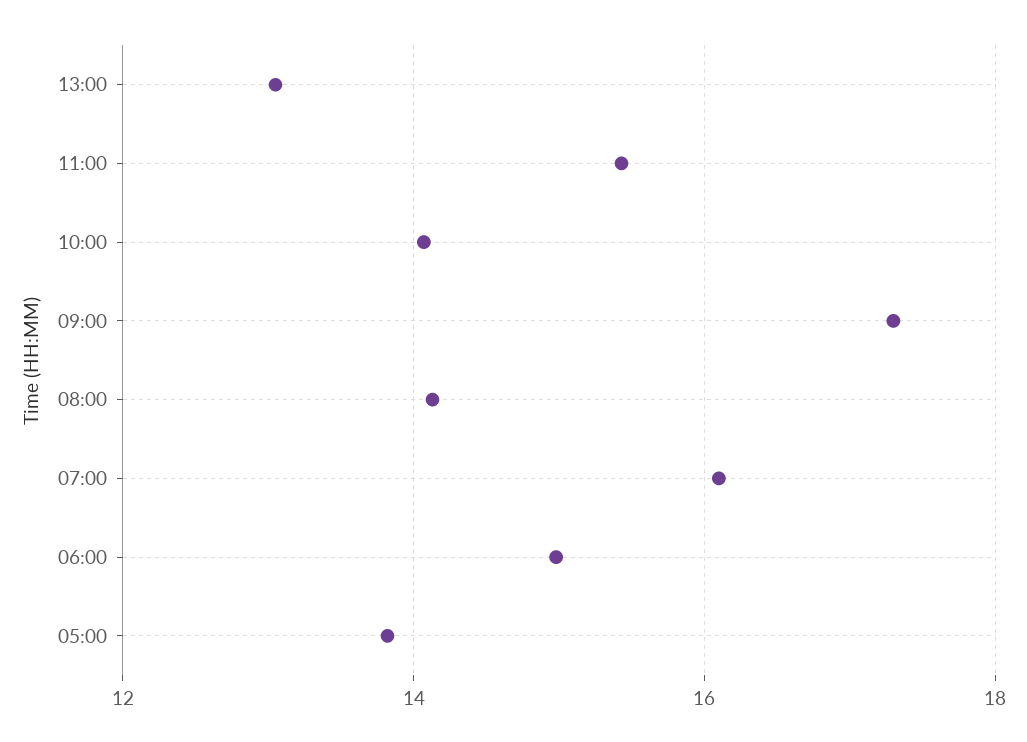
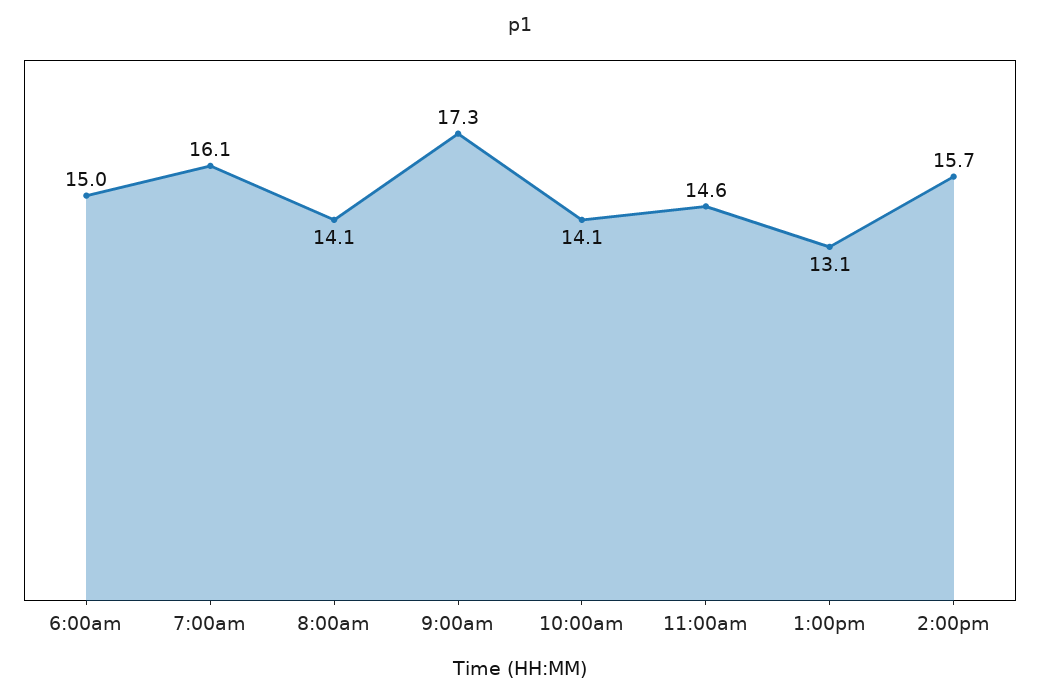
11:00: 15.4 -> 14.6
05:00: 13.8 -> none
2:00pm: none -> 15.7

